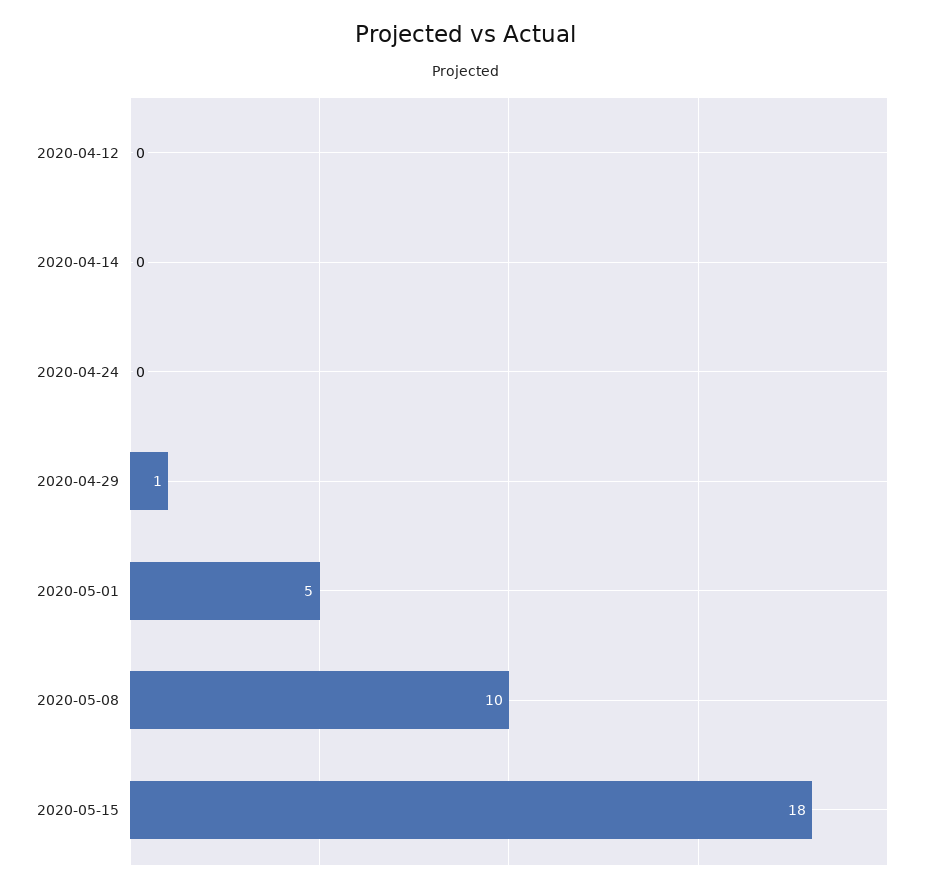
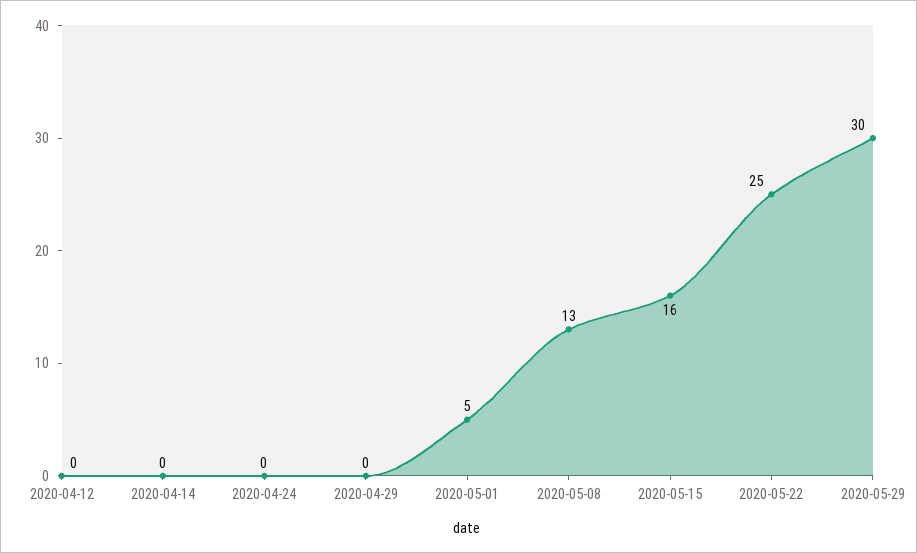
2020-04-29: 1 -> 0
2020-05-08: 10 -> 13
2020-05-15: 18 -> 16
2020-05-22: none -> 25
2020-05-29: none -> 30

